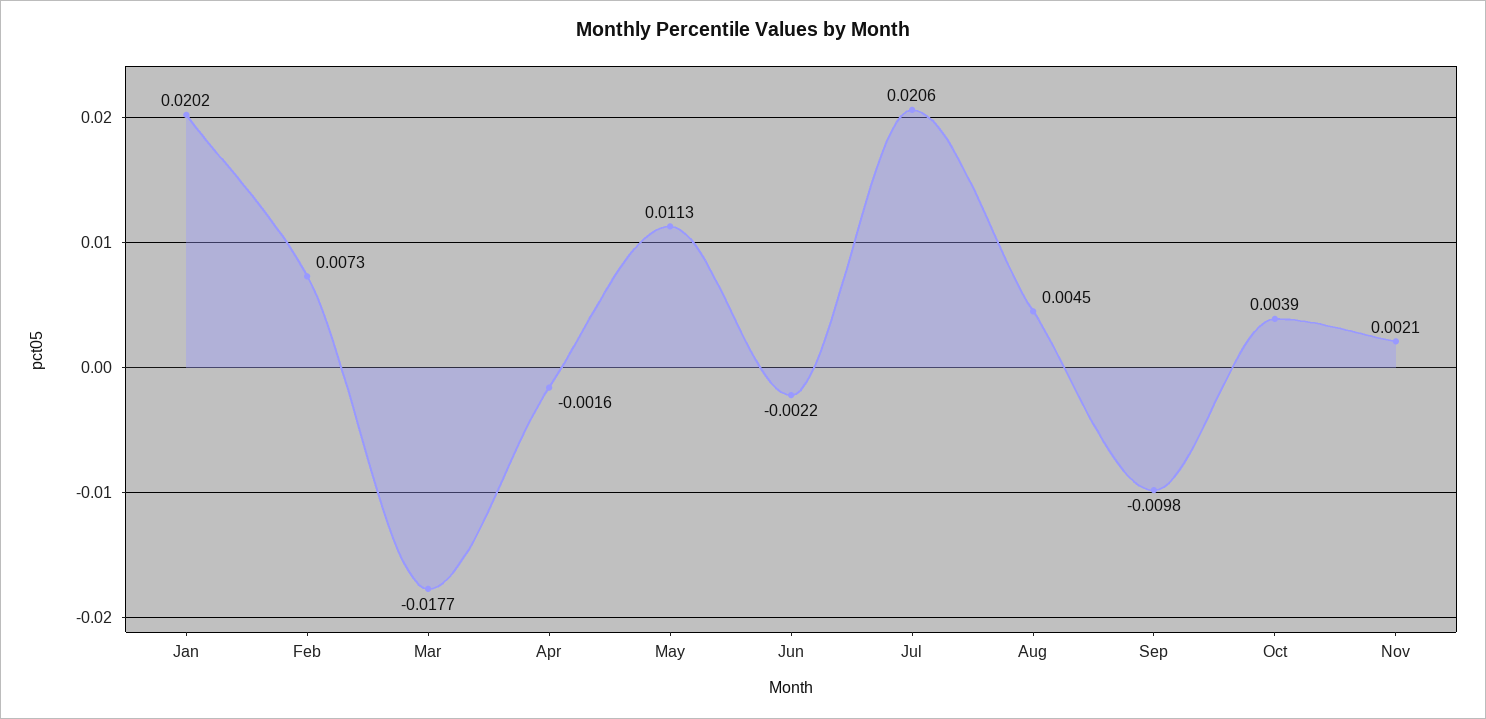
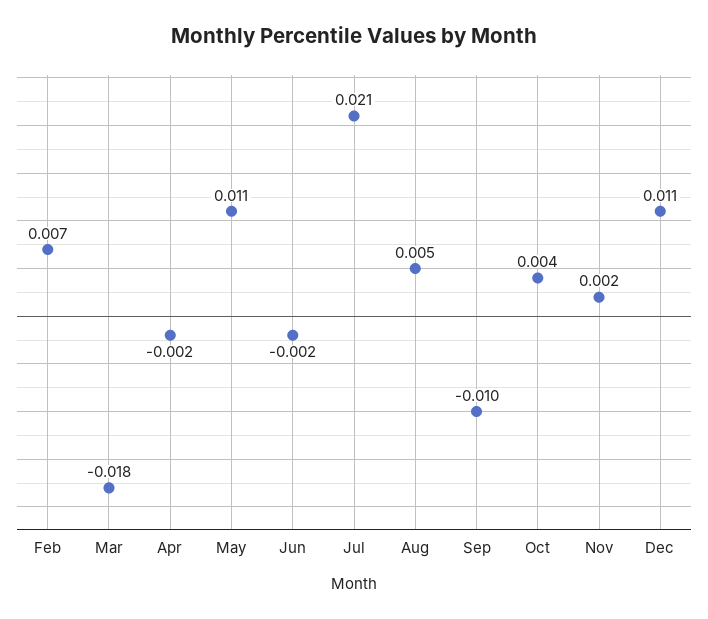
Jan: 0.0202 -> none
Dec: none -> 0.011

